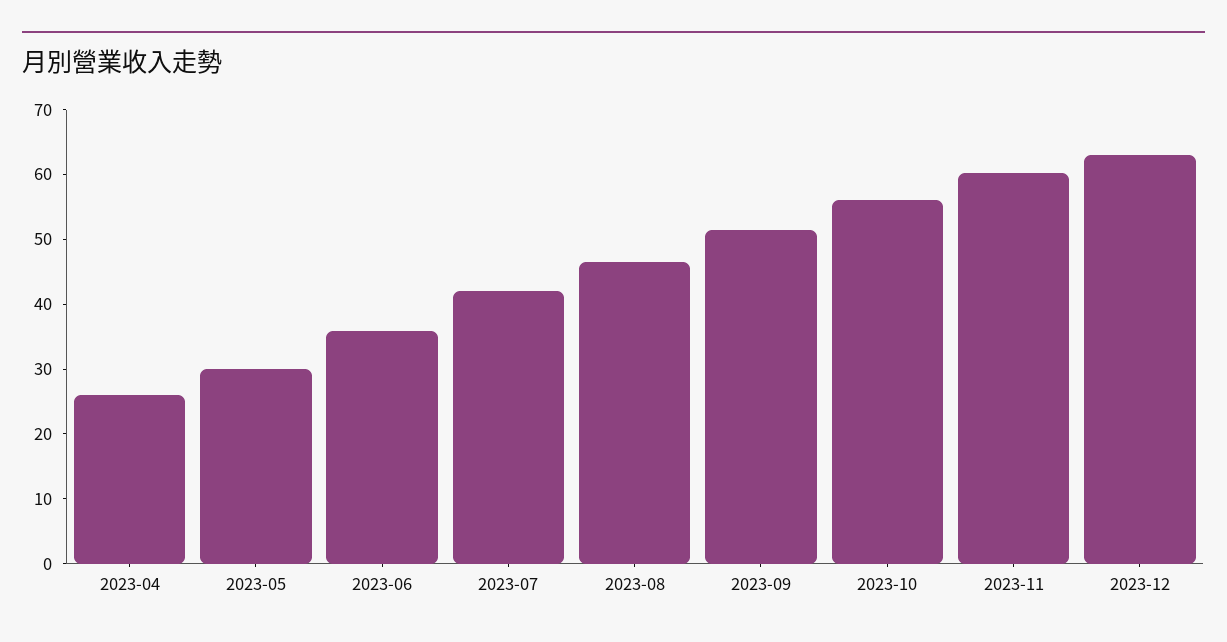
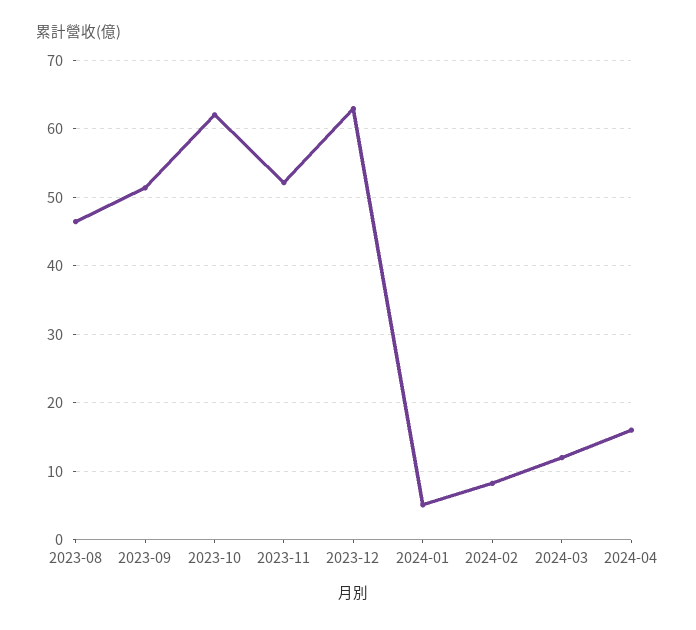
2023-04: 26 -> none
2023-05: 30 -> none
2023-06: 36 -> none
2023-07: 42 -> none
2023-10: 56 -> 62
2023-11: 60 -> 52
2024-01: none -> 5
2024-02: none -> 8
2024-03: none -> 12
2024-04: none -> 16

